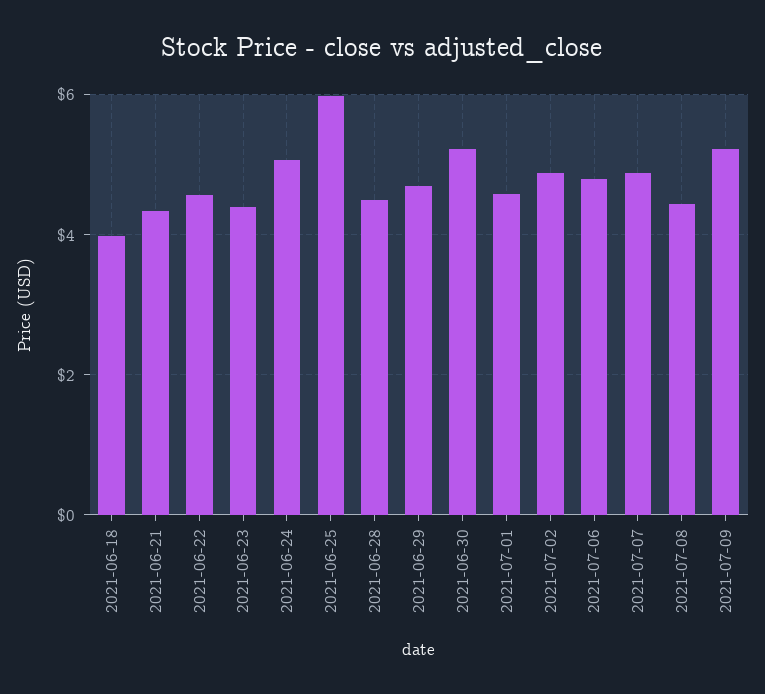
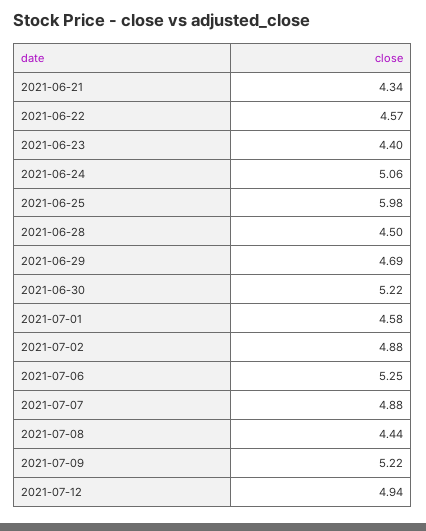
2021-06-18: 4 -> none
2021-07-06: 4.8 -> 5.25
2021-07-12: none -> 4.94

